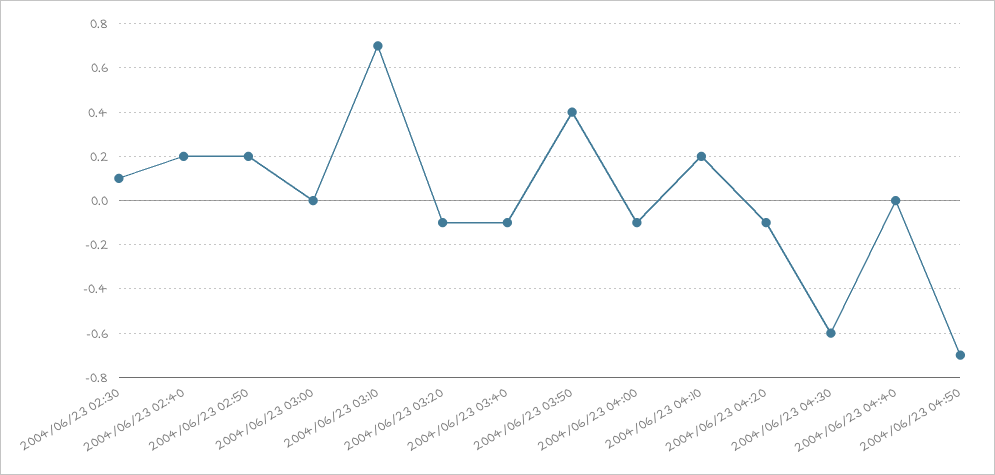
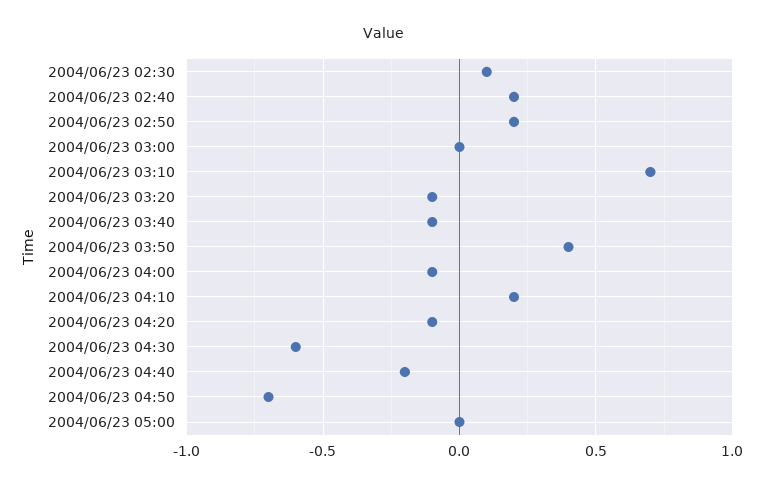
2004/06/23 04:40: 0 -> -0.2
2004/06/23 05:00: none -> 0

